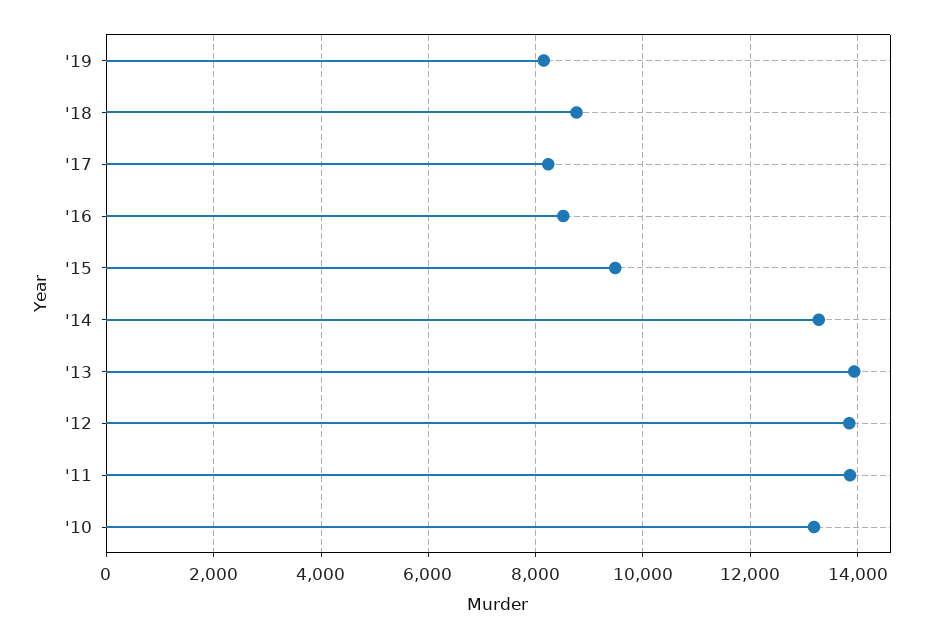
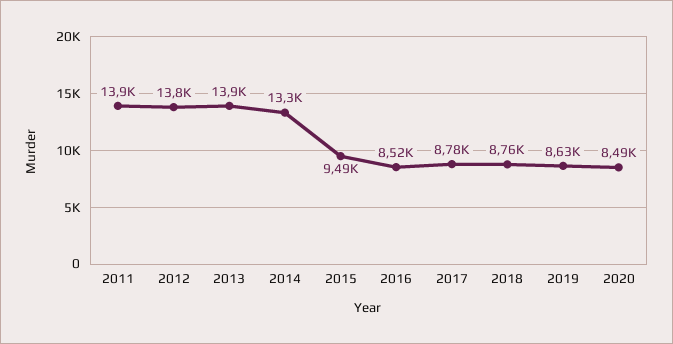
'19: 8200 -> 8630
'17: 8200 -> 8780
'10: 13200 -> none
2020: none -> 8490

